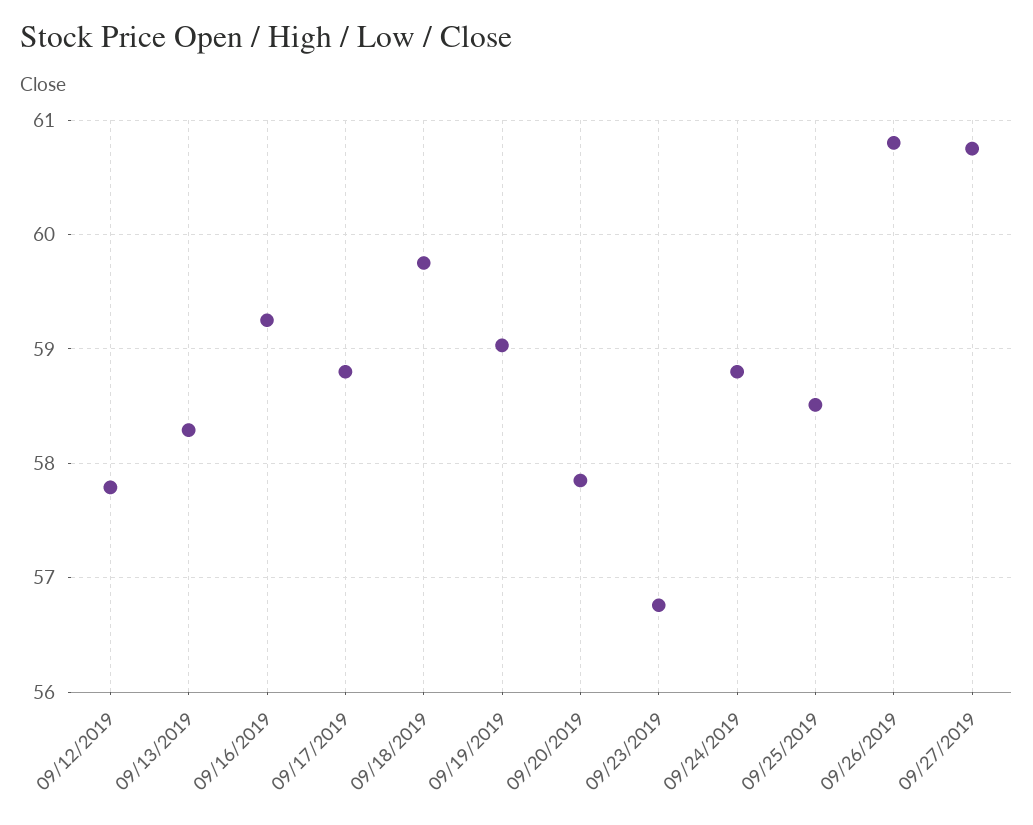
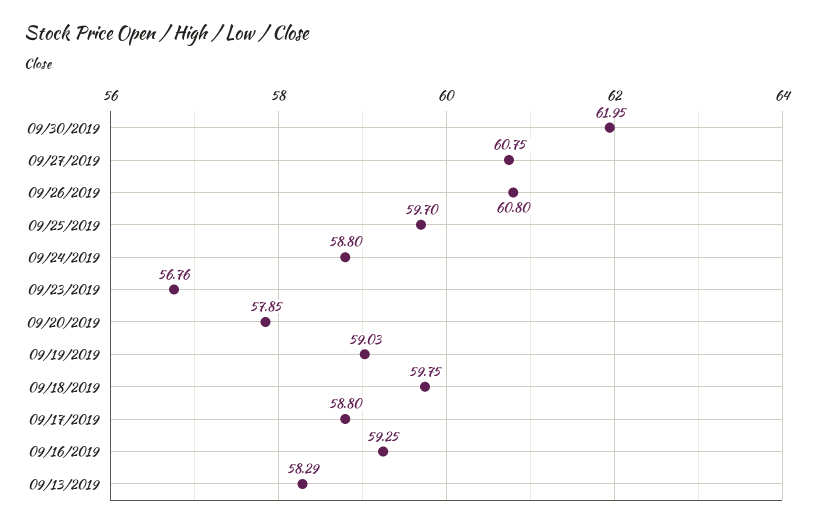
09/12/2019: 57.8 -> none
09/25/2019: 58.5 -> 59.7
09/30/2019: none -> 61.95

